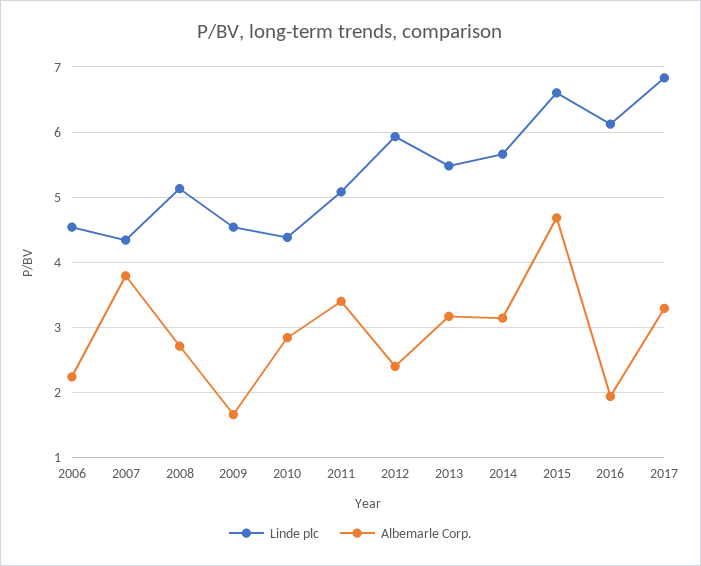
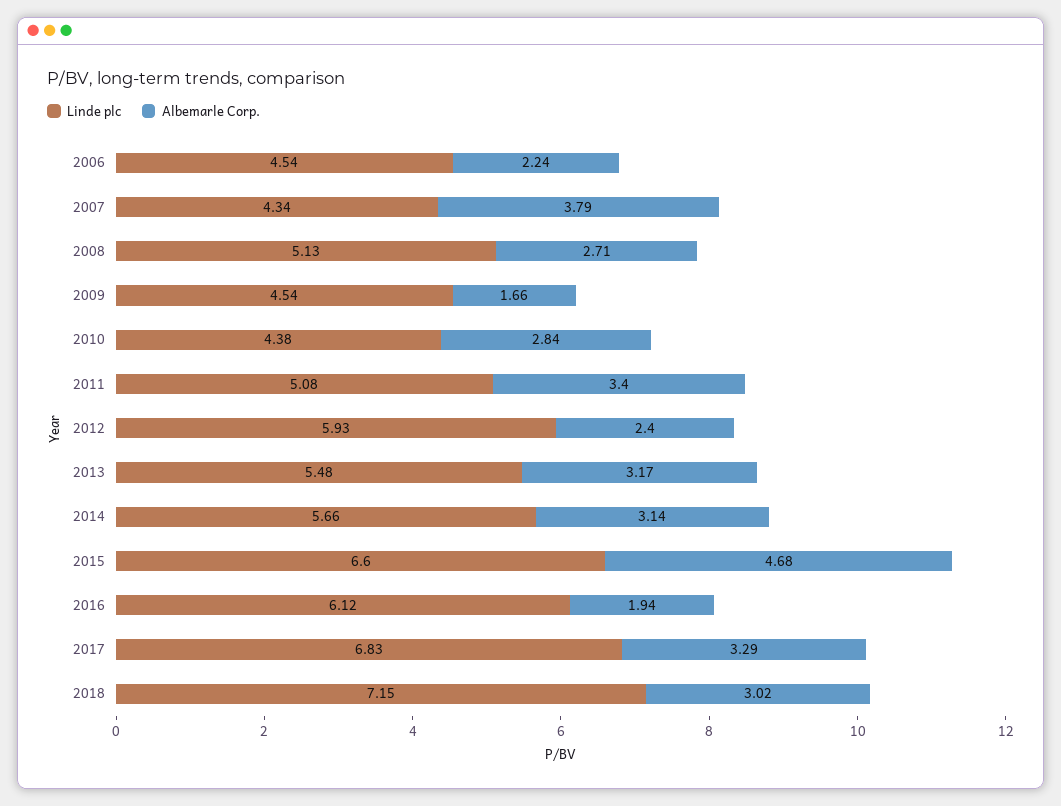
Linde plc, 2018: none -> 7.15
Albemarle Corp., 2018: none -> 3.02

